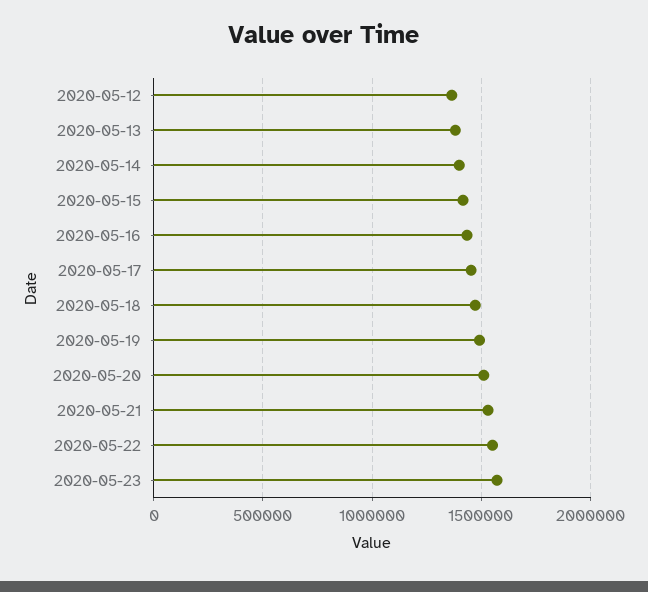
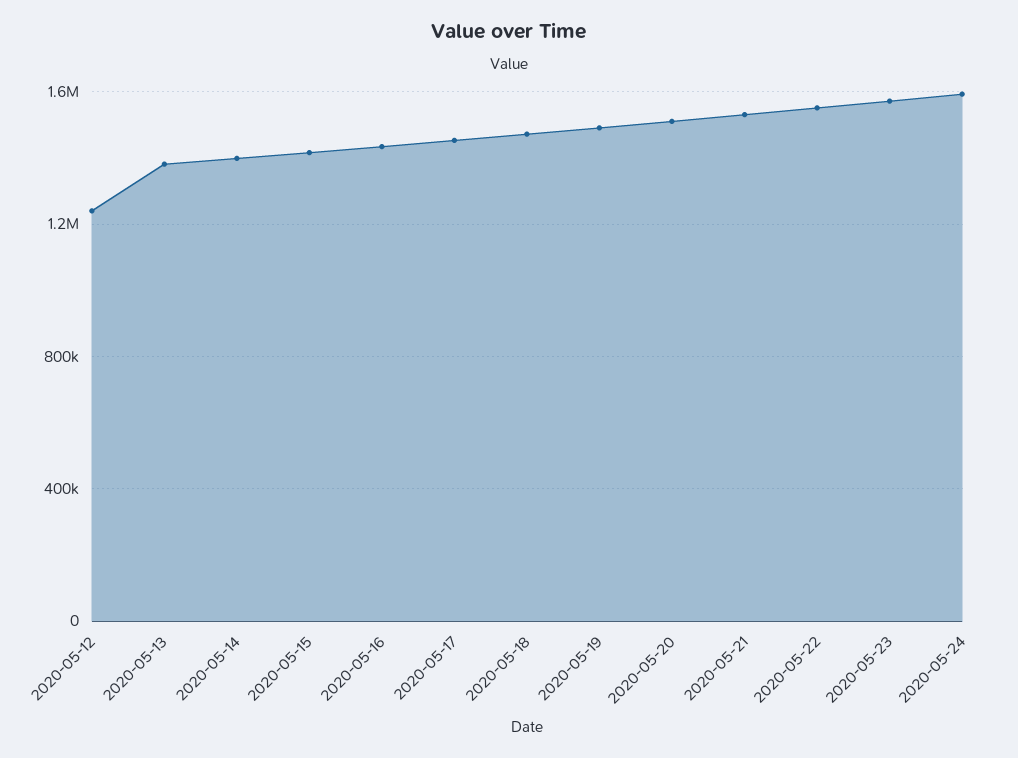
2020-05-12: 1350000 -> 1250000
2020-05-24: none -> 1600000

